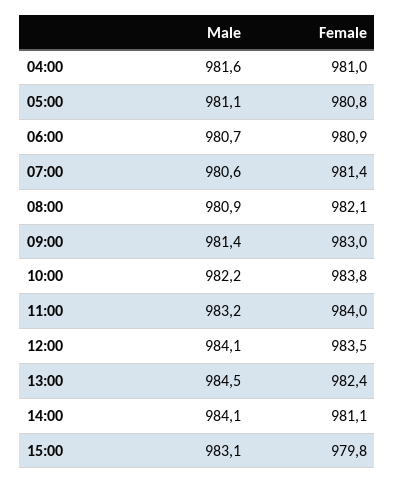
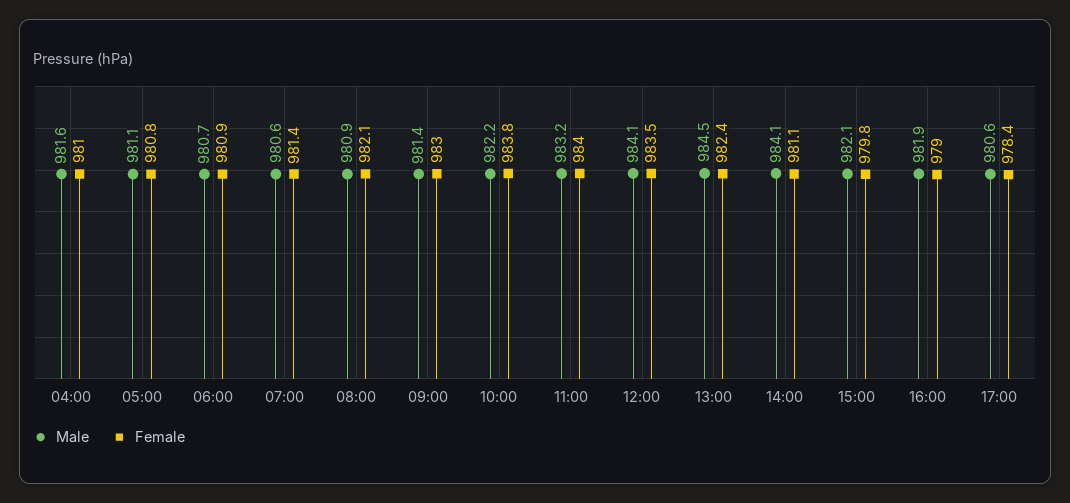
Male, 15:00: 983.1 -> 982.1
Male, 16:00: none -> 981.9
Female, 16:00: none -> 979
Male, 17:00: none -> 980.6
Female, 17:00: none -> 978.4

